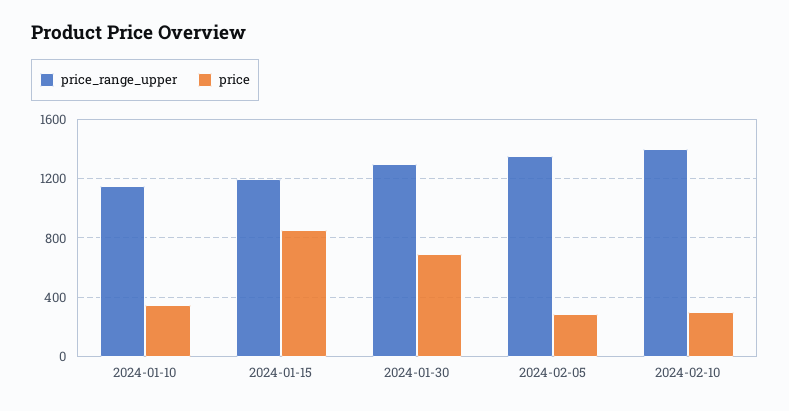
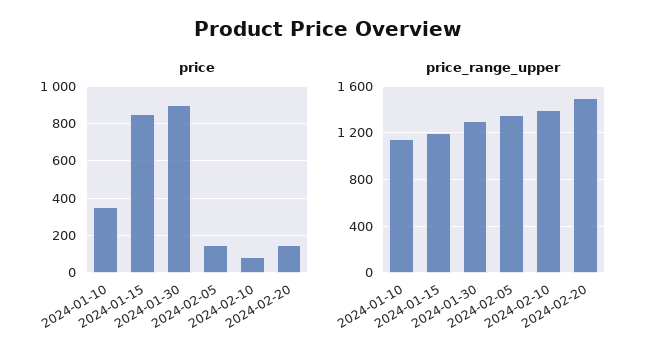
price, 2024-01-30: 700 -> 900
price, 2024-02-05: 300 -> 150
price, 2024-02-10: 300 -> 100
price, 2024-02-20: none -> 150
price_range_upper, 2024-02-20: none -> 1500

